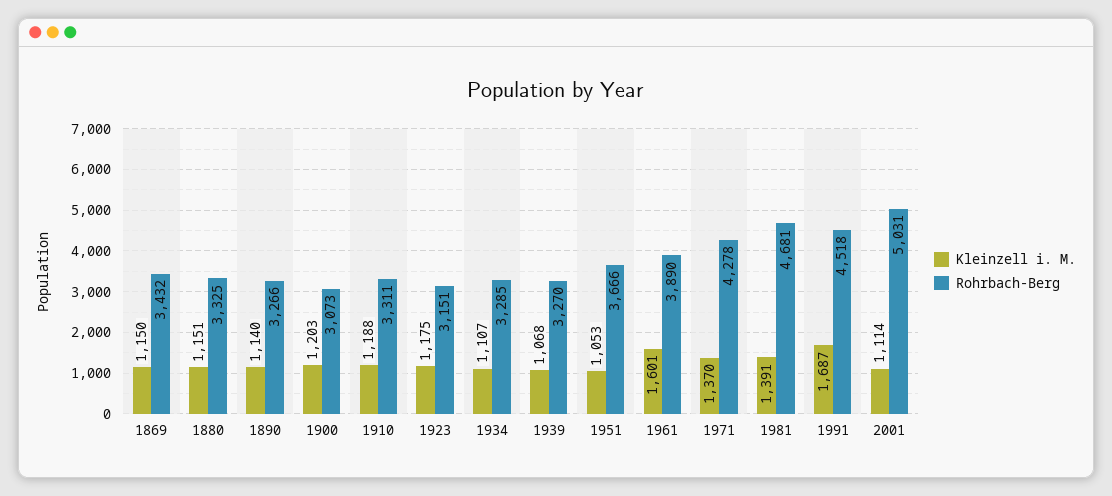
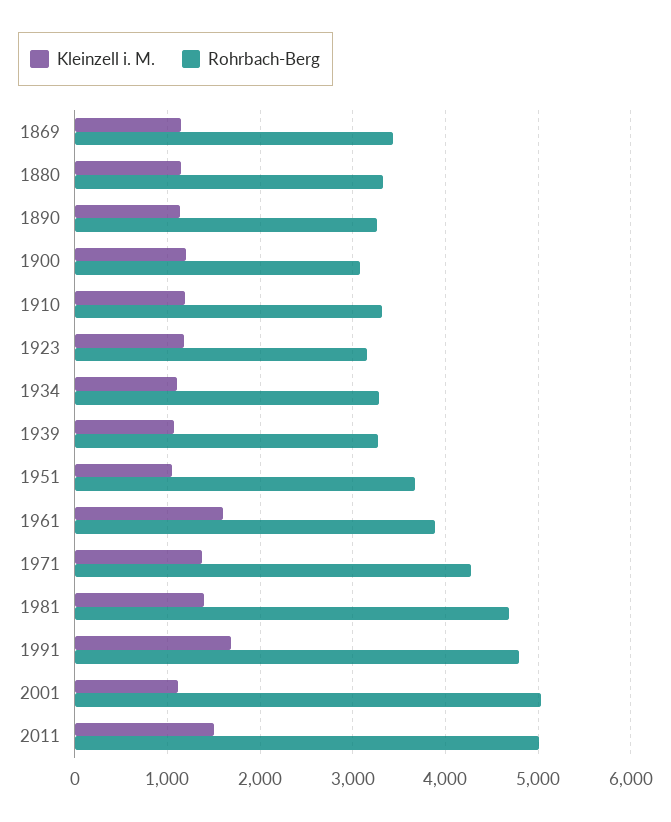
Rohrbach-Berg, 1991: 4518 -> 4800
Kleinzell i. M., 2011: none -> 1500
Rohrbach-Berg, 2011: none -> 5000

